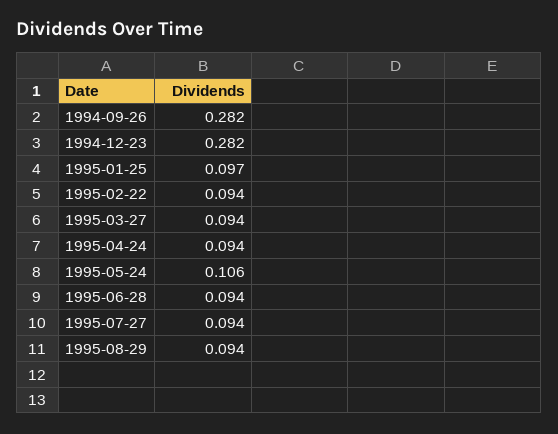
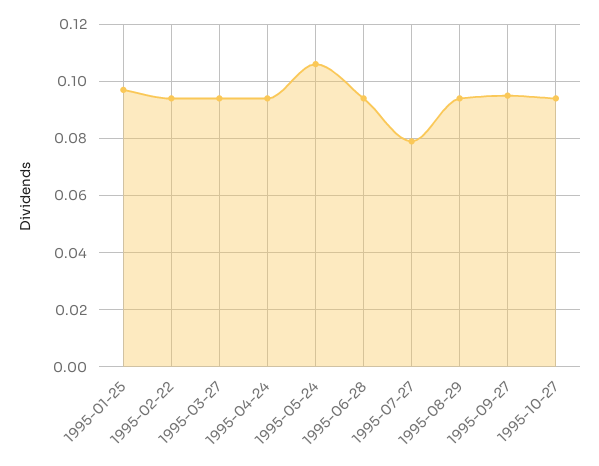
1994-09-26: 0.282 -> none
1994-12-23: 0.282 -> none
1995-07-27: 0.094 -> 0.08
1995-09-27: none -> 0.095
1995-10-27: none -> 0.095

